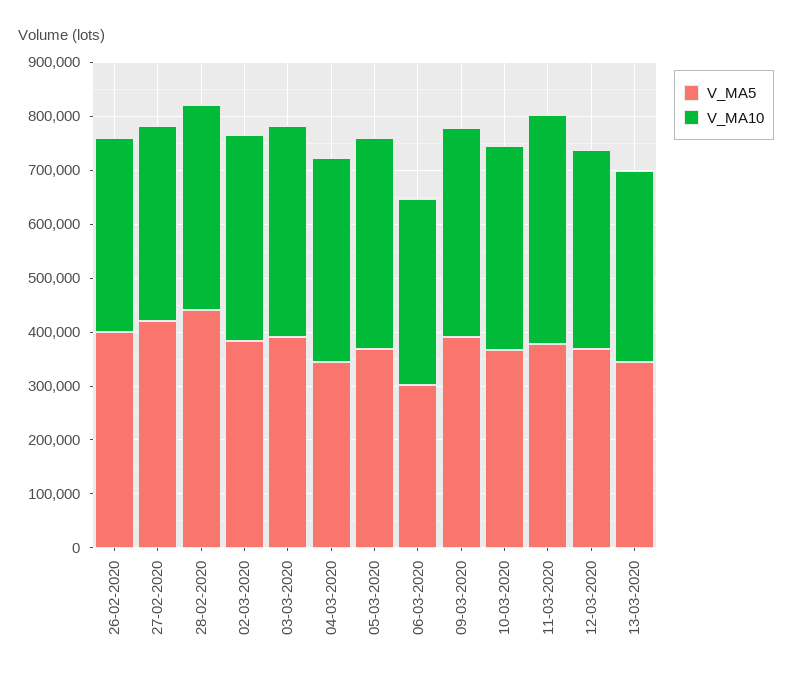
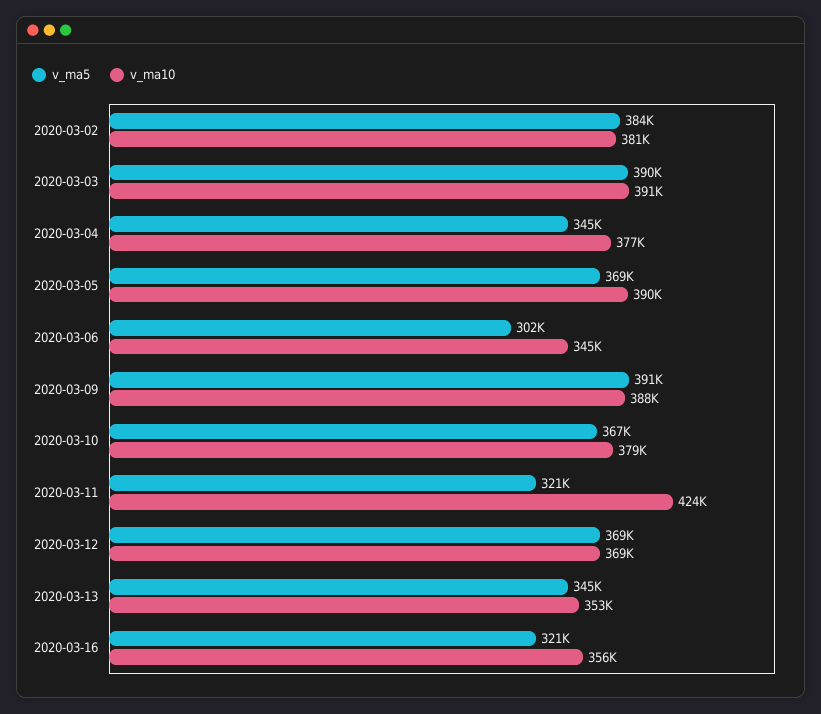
V_MA5, 26-02-2020: 400000 -> none
V_MA10, 26-02-2020: 360000 -> none
V_MA5, 27-02-2020: 420000 -> none
V_MA10, 27-02-2020: 360000 -> none
V_MA5, 28-02-2020: 440000 -> none
V_MA10, 28-02-2020: 380000 -> none
V_MA5, 11-03-2020: 380000 -> 321000
V_MA5, 2020-03-16: none -> 321000
V_MA10, 2020-03-16: none -> 356000

